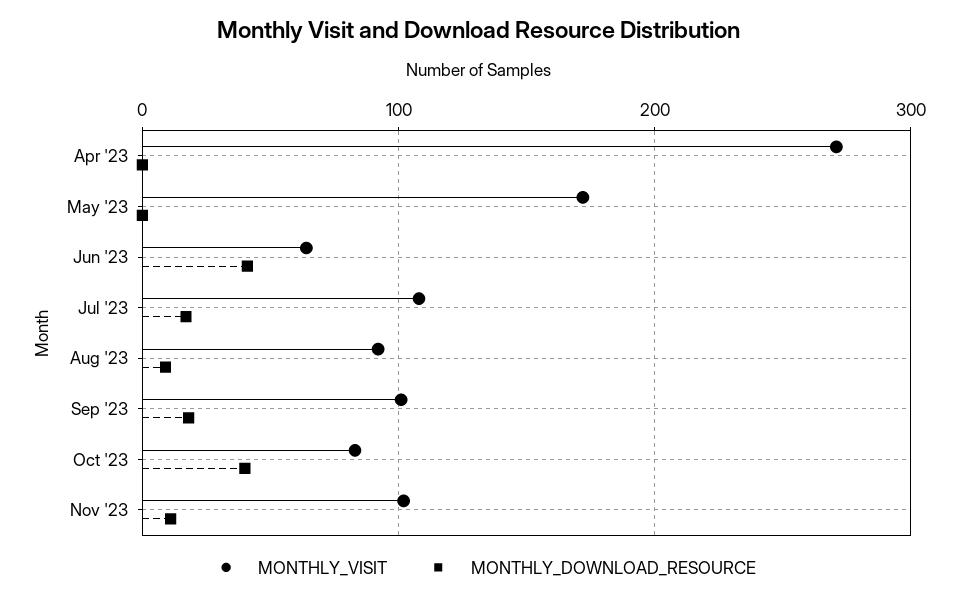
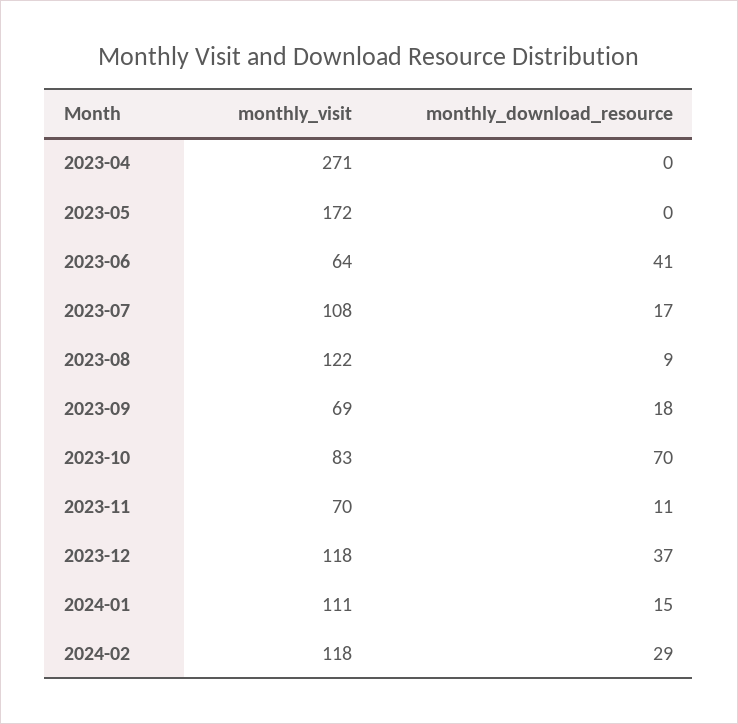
MONTHLY_VISIT, Aug '23: 90 -> 122
MONTHLY_VISIT, Sep '23: 100 -> 69
MONTHLY_DOWNLOAD_RESOURCE, Oct '23: 40 -> 70
MONTHLY_VISIT, Nov '23: 100 -> 70
MONTHLY_VISIT, 2023-12: none -> 118
MONTHLY_DOWNLOAD_RESOURCE, 2023-12: none -> 37
MONTHLY_VISIT, 2024-01: none -> 111
MONTHLY_DOWNLOAD_RESOURCE, 2024-01: none -> 15
MONTHLY_VISIT, 2024-02: none -> 118
MONTHLY_DOWNLOAD_RESOURCE, 2024-02: none -> 29

